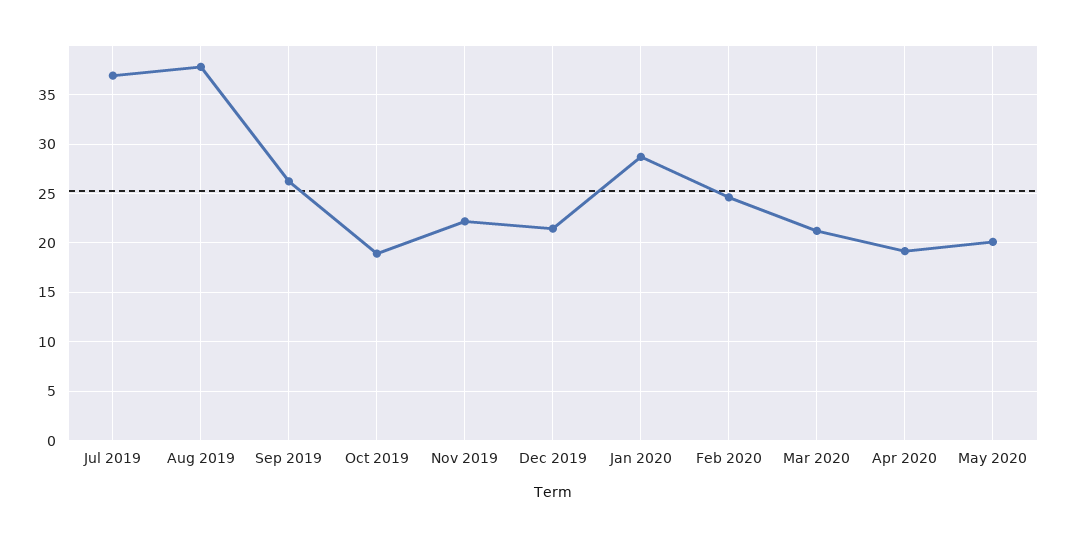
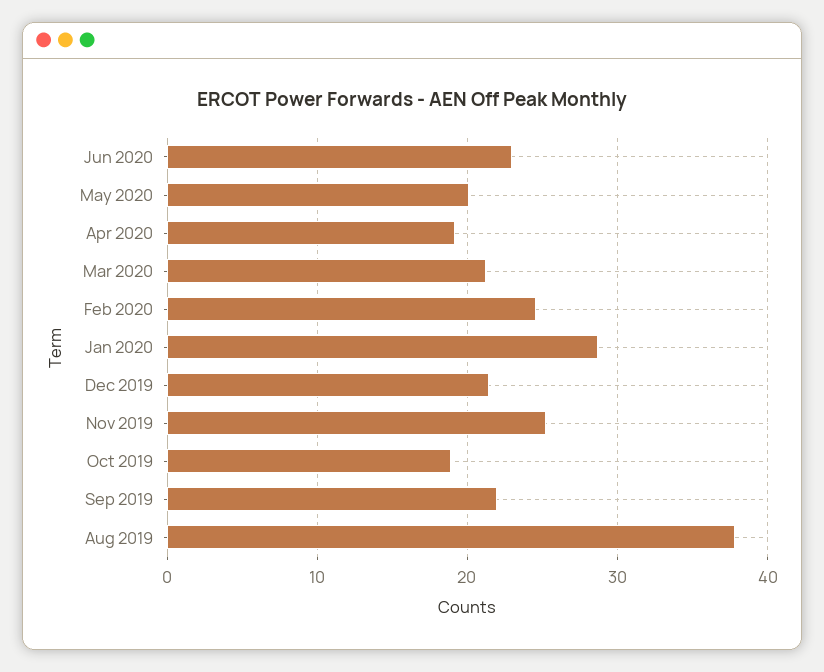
Jul 2019: 37 -> none
Sep 2019: 26 -> 22
Nov 2019: 22 -> 25
Jun 2020: none -> 23

